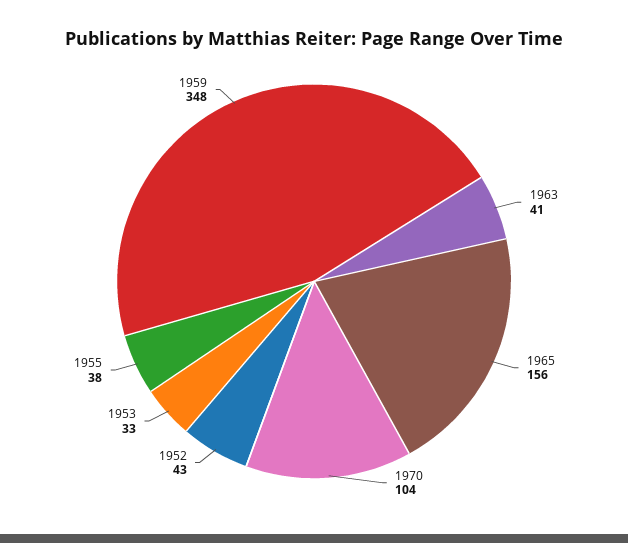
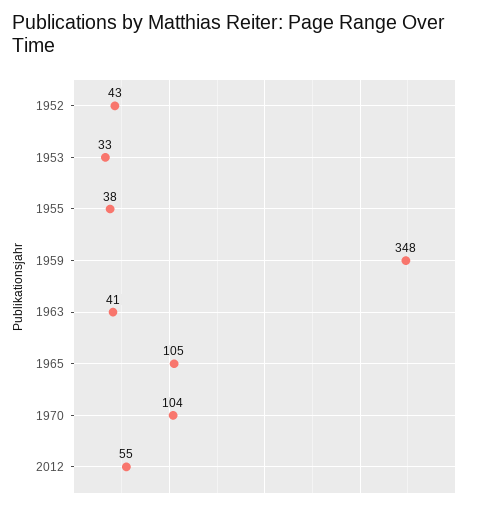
1965: 156 -> 105
2012: none -> 55

